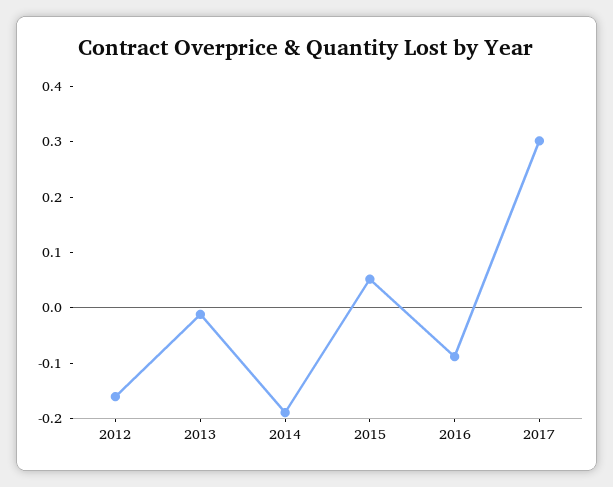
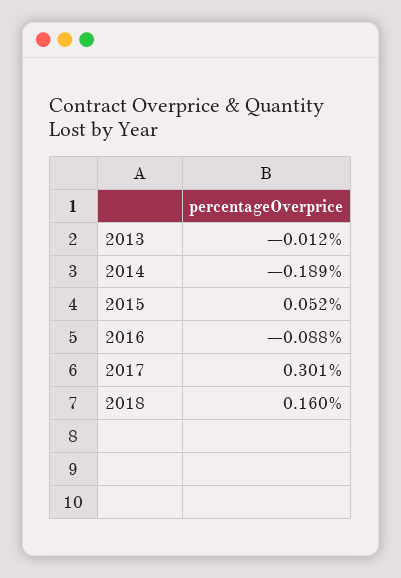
2012: -0.16 -> none
2018: none -> 0.16

